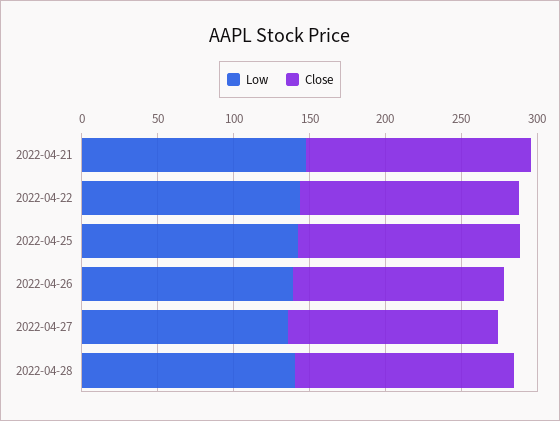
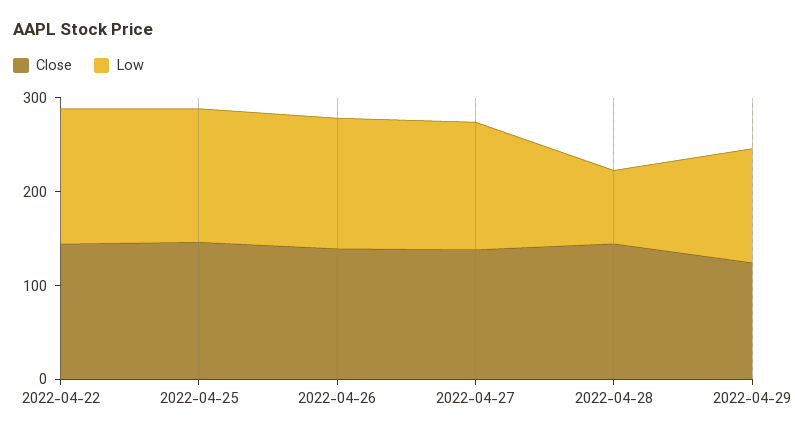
Low, 2022-04-21: 150 -> none
Close, 2022-04-21: 150 -> none
Low, 2022-04-28: 140 -> 80
Close, 2022-04-29: none -> 120
Low, 2022-04-29: none -> 120

